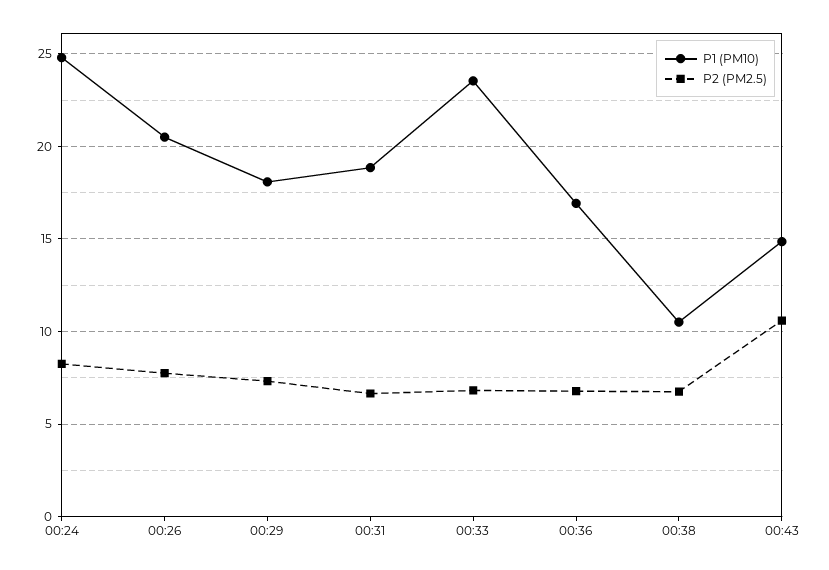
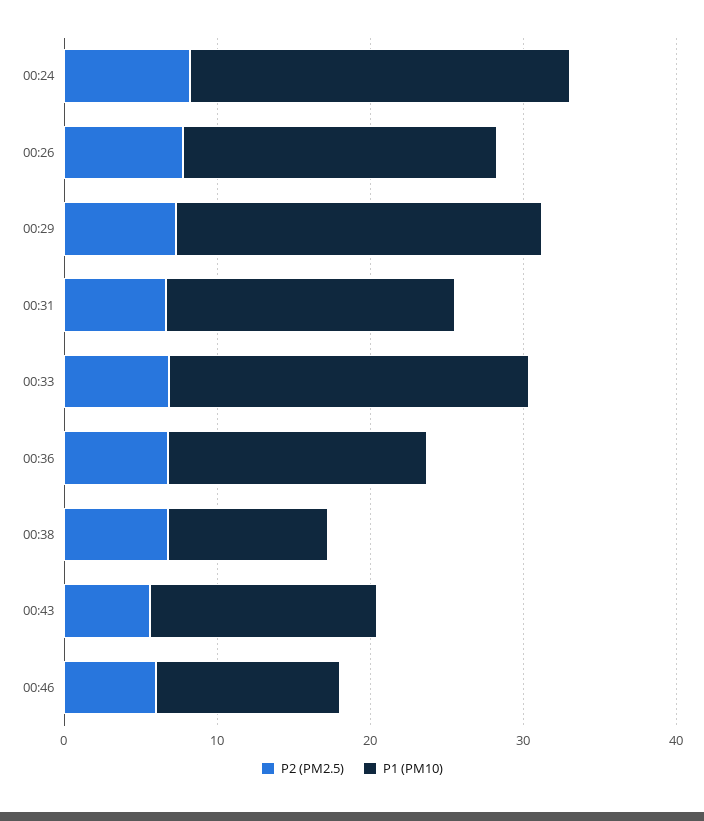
P1 (PM10), 00:29: 18 -> 24
P2 (PM2.5), 00:43: 10.5 -> 6
P2 (PM2.5), 00:46: none -> 6
P1 (PM10), 00:46: none -> 12

